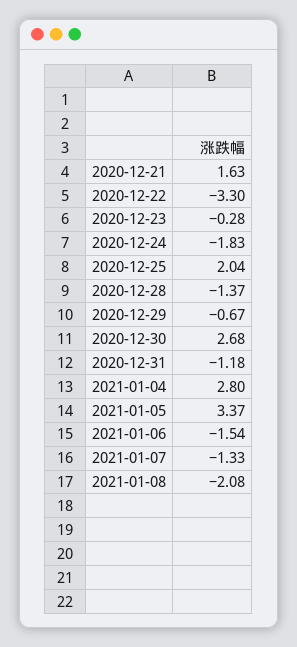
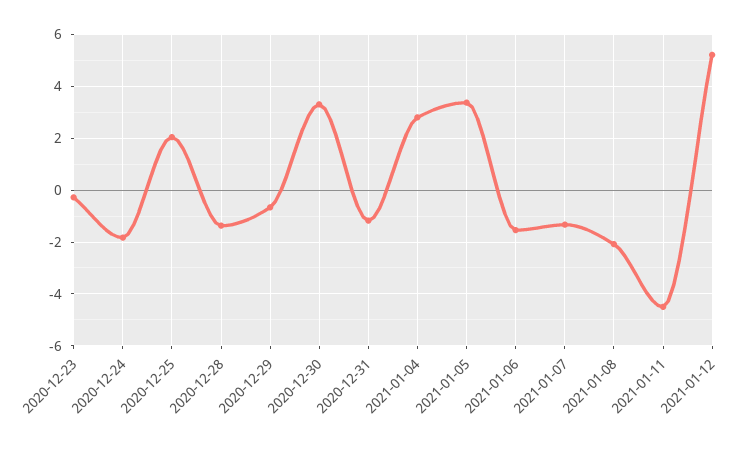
2020-12-21: 1.63 -> none
2020-12-22: -3.3 -> none
2020-12-30: 2.68 -> 3.25
2021-01-11: none -> -4.5
2021-01-12: none -> 5.25

